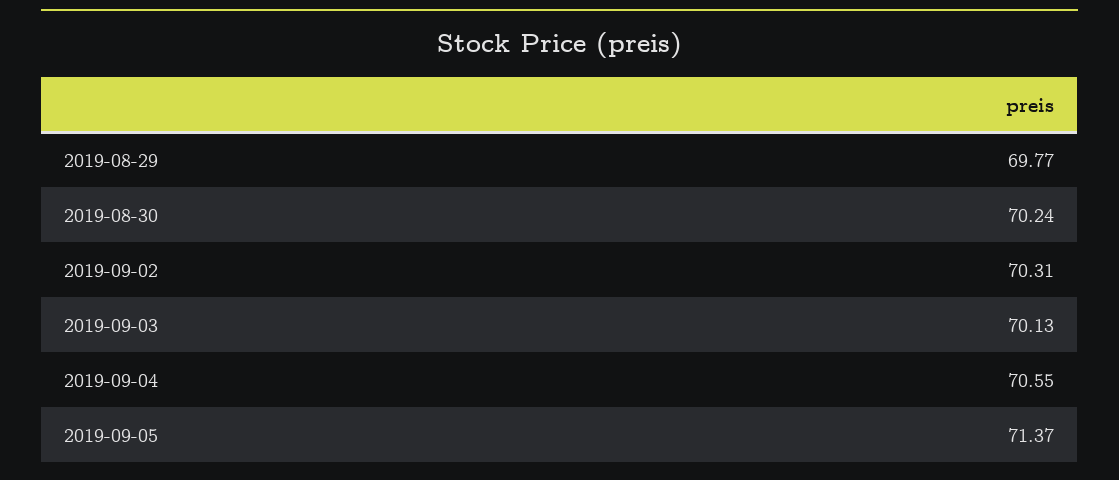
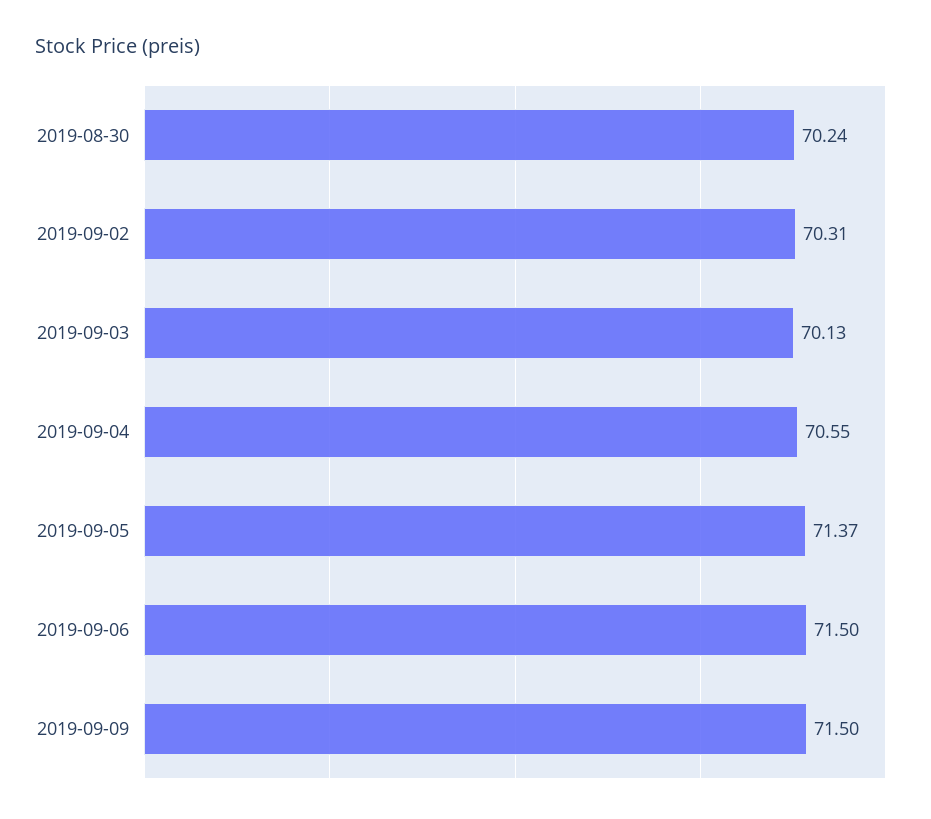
2019-08-29: 69.77 -> none
2019-09-06: none -> 71.5
2019-09-09: none -> 71.5

